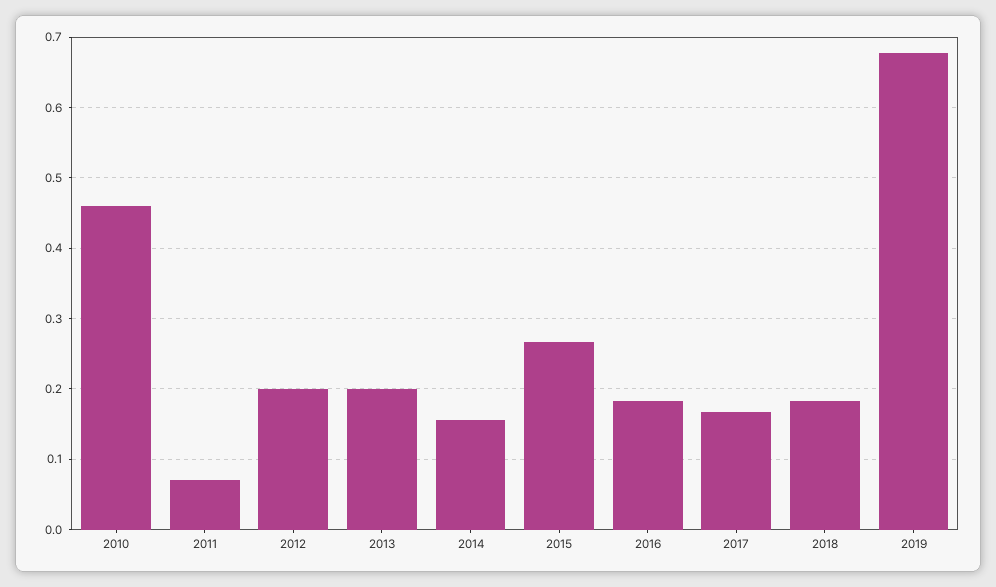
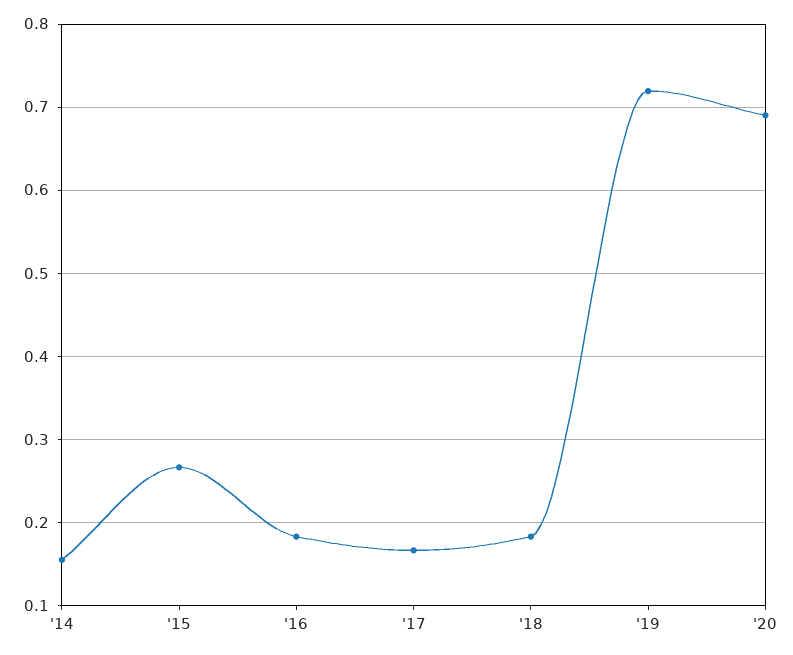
2010: 0.46 -> none
2011: 0.07 -> none
2012: 0.2 -> none
2013: 0.2 -> none
2019: 0.68 -> 0.72
'20: none -> 0.69

